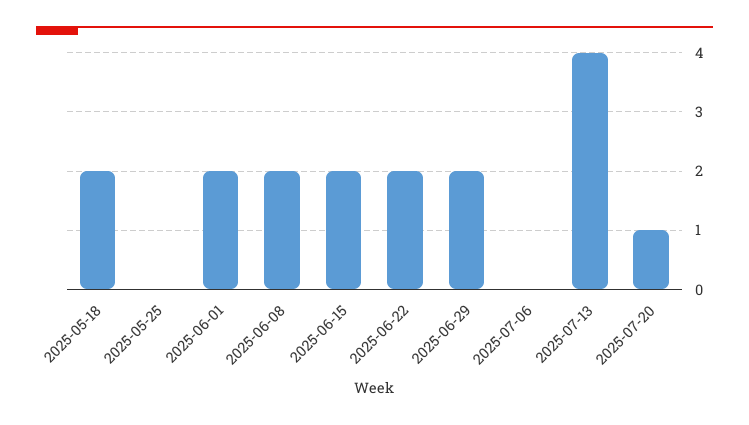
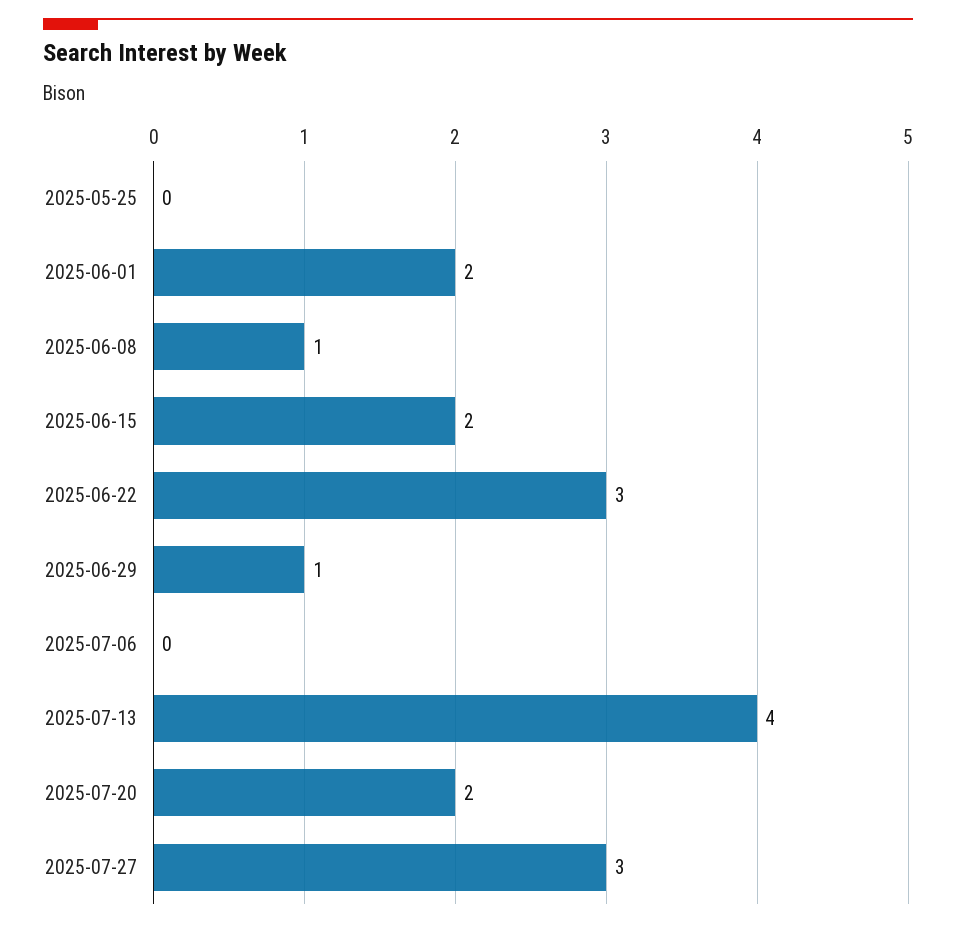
2025-05-18: 2 -> none
2025-06-08: 2 -> 1
2025-06-22: 2 -> 3
2025-06-29: 2 -> 1
2025-07-20: 1 -> 2
2025-07-27: none -> 3

